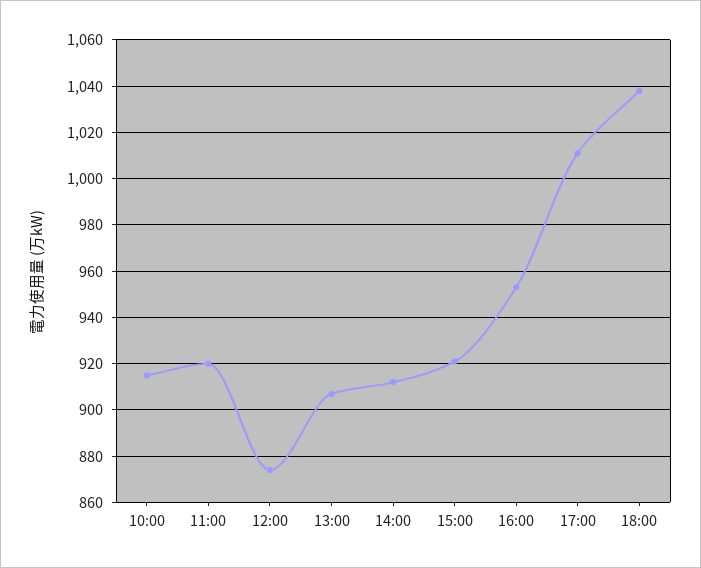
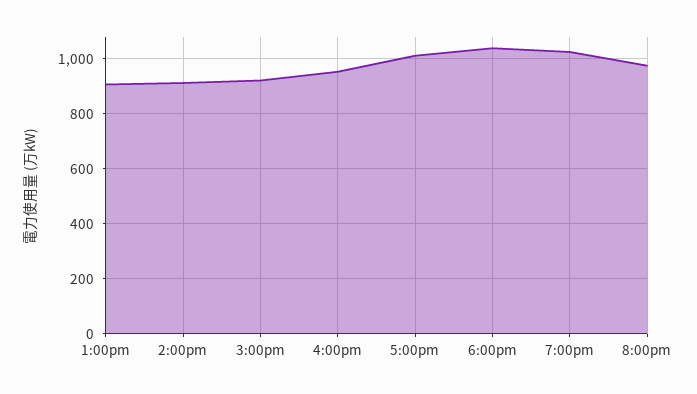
10:00: 915 -> none
11:00: 920 -> none
12:00: 875 -> none
7:00pm: none -> 1025
8:00pm: none -> 975

